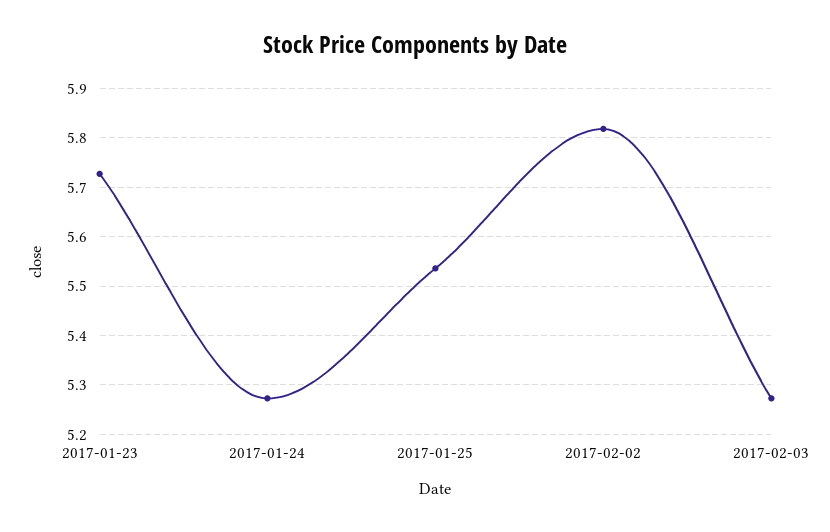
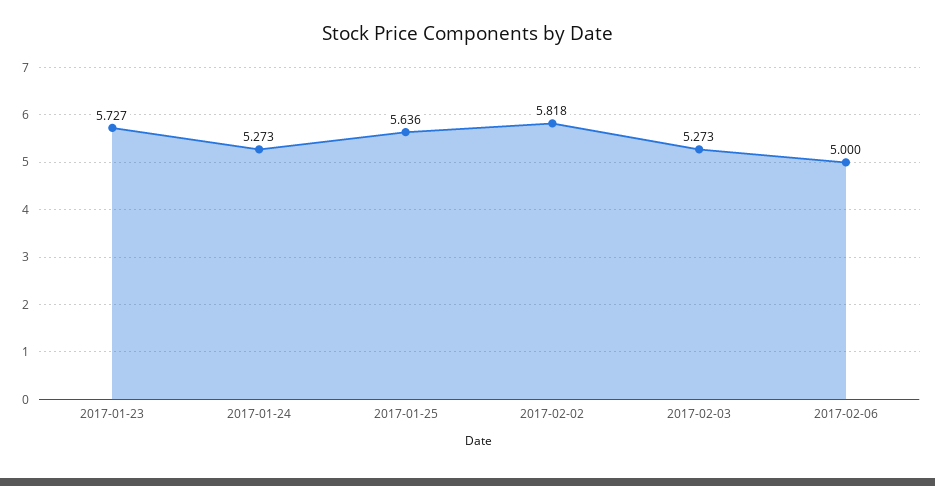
2017-01-25: 5.54 -> 5.636
2017-02-06: none -> 5

